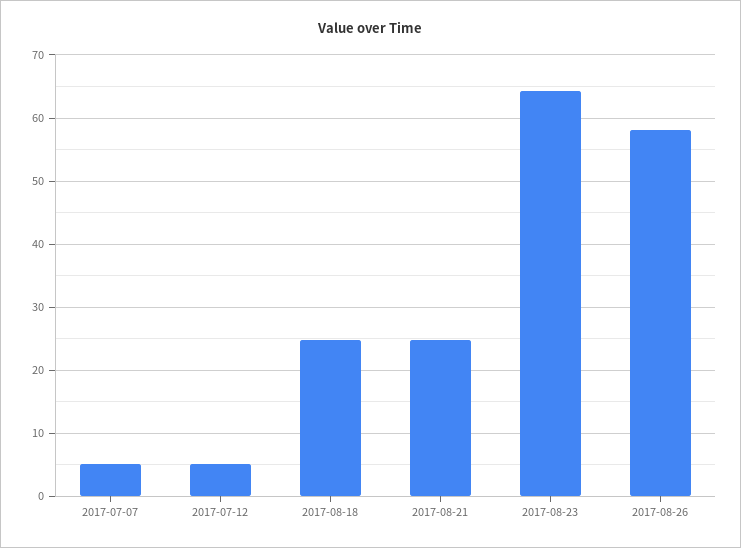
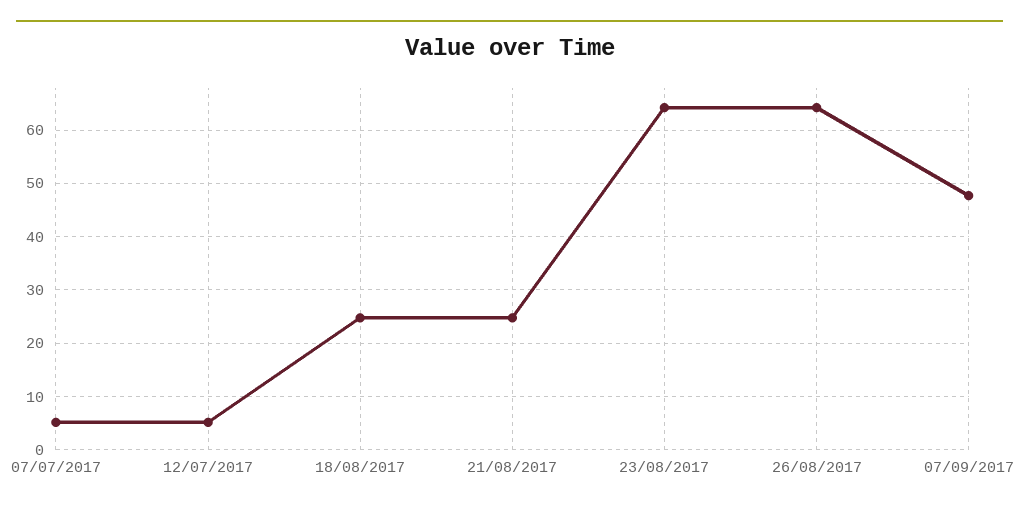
2017-08-26: 58 -> 64
07/09/2017: none -> 48

